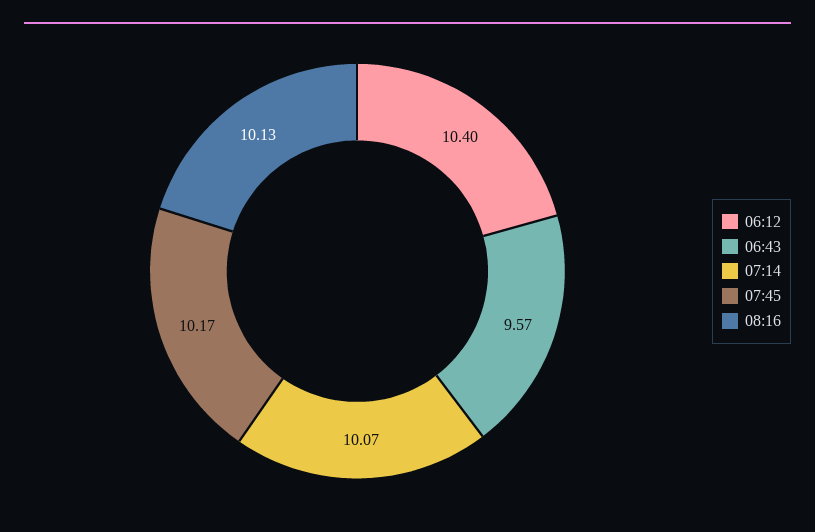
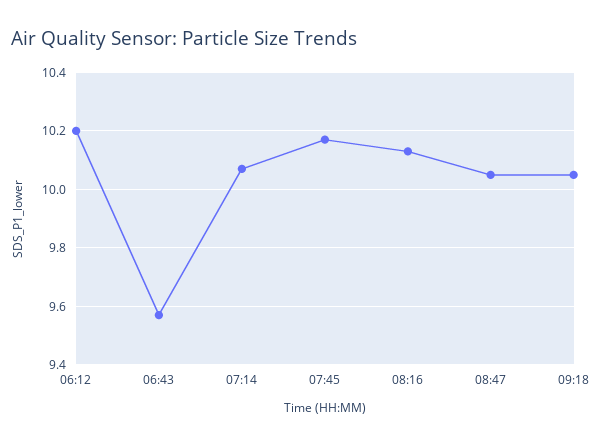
06:12: 10.4 -> 10.2
08:47: none -> 10.05
09:18: none -> 10.05

